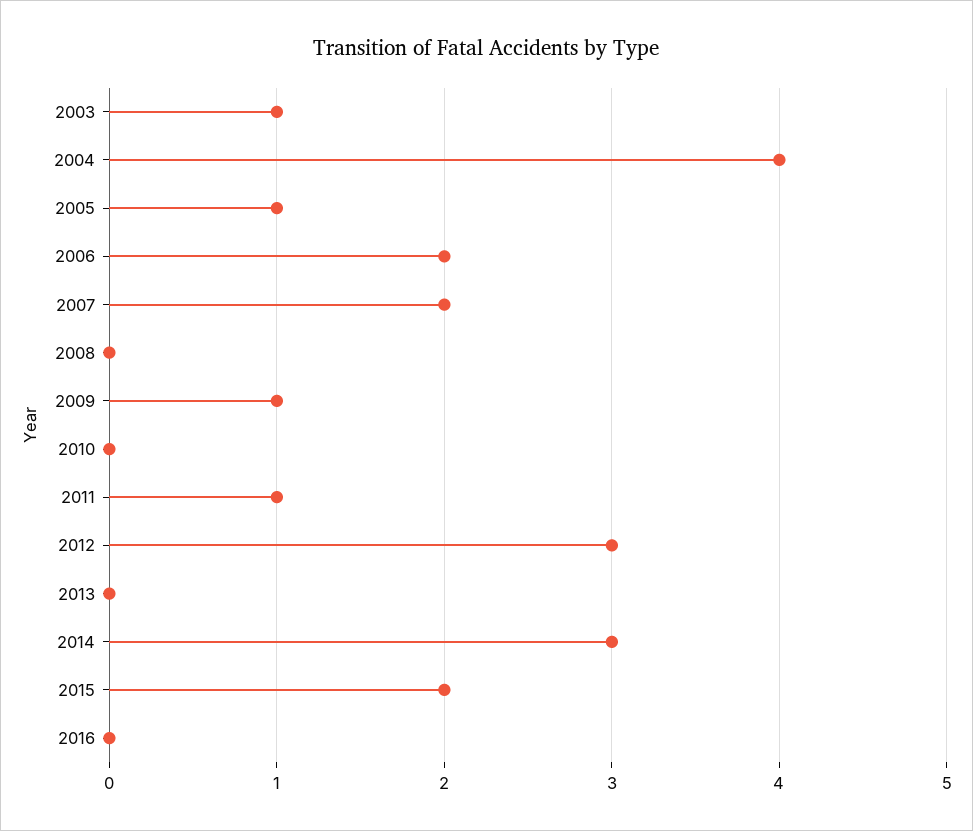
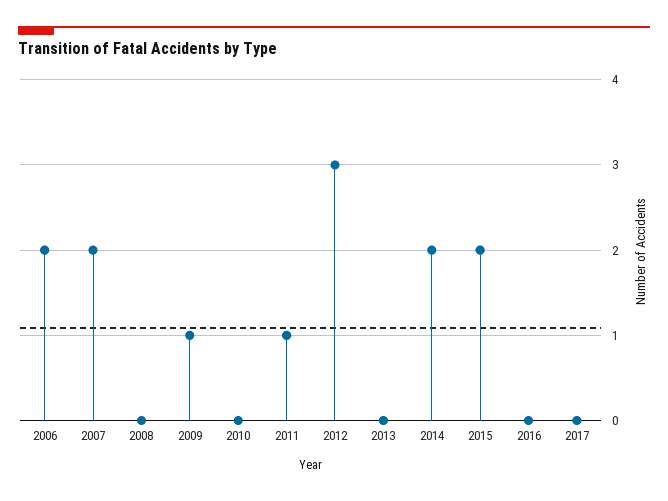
2003: 1 -> none
2004: 4 -> none
2005: 1 -> none
2014: 3 -> 2
2017: none -> 0

